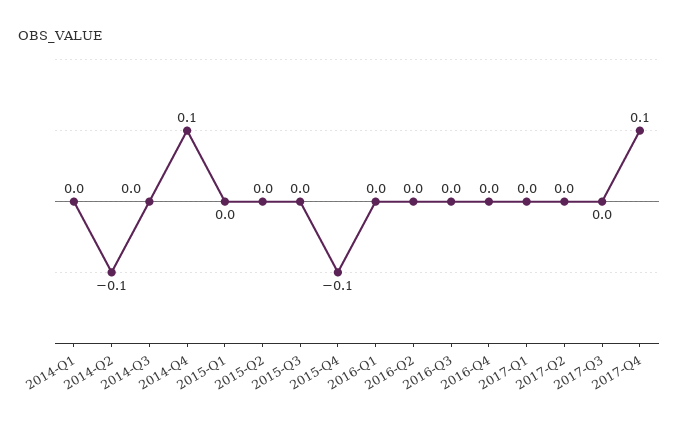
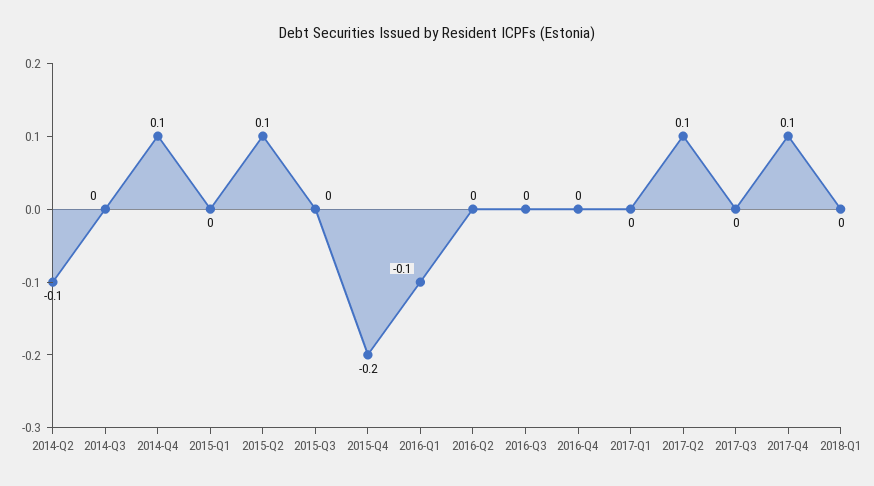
2014-Q1: 0 -> none
2015-Q2: 0 -> 0.1
2015-Q4: -0.1 -> -0.2
2016-Q1: 0 -> -0.1
2017-Q2: 0 -> 0.1
2018-Q1: none -> 0

